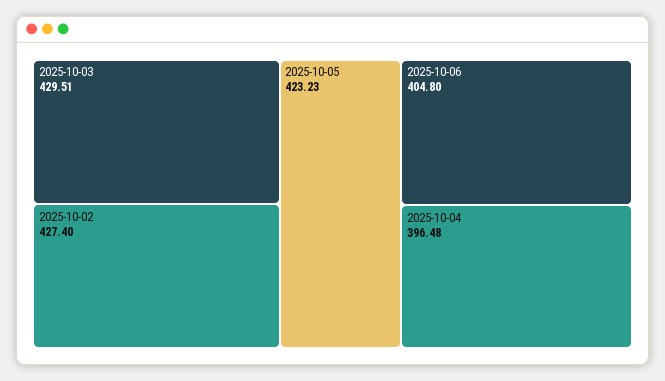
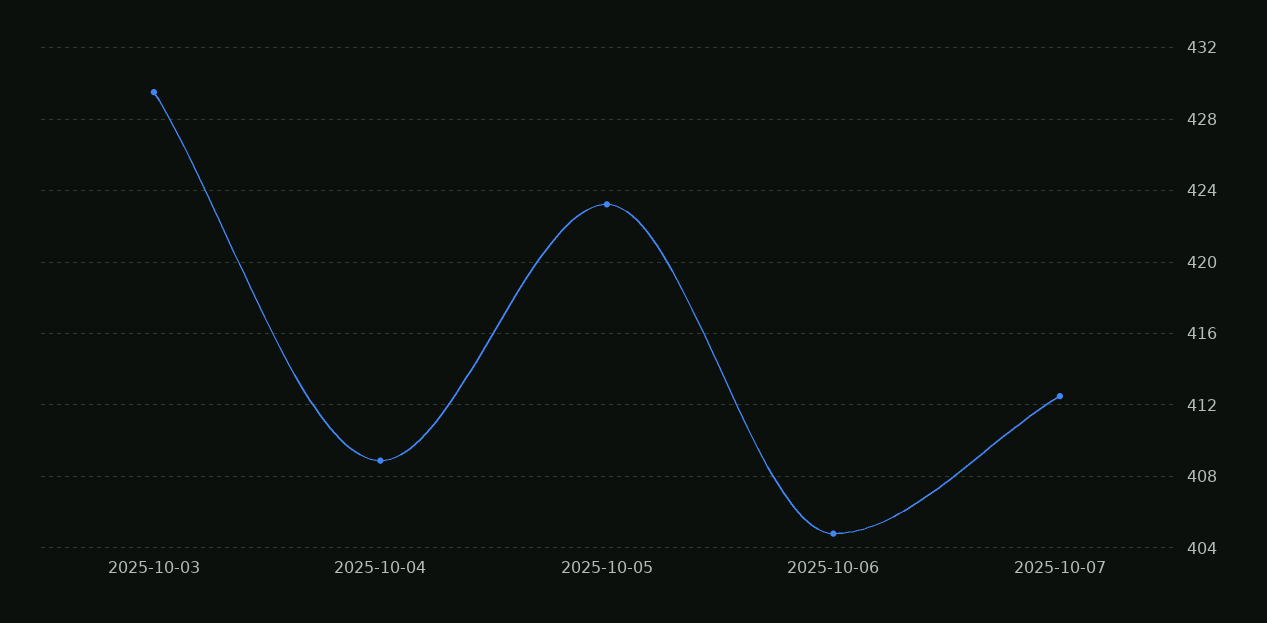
2025-10-02: 427.4 -> none
2025-10-04: 396.48 -> 409
2025-10-07: none -> 412.5

